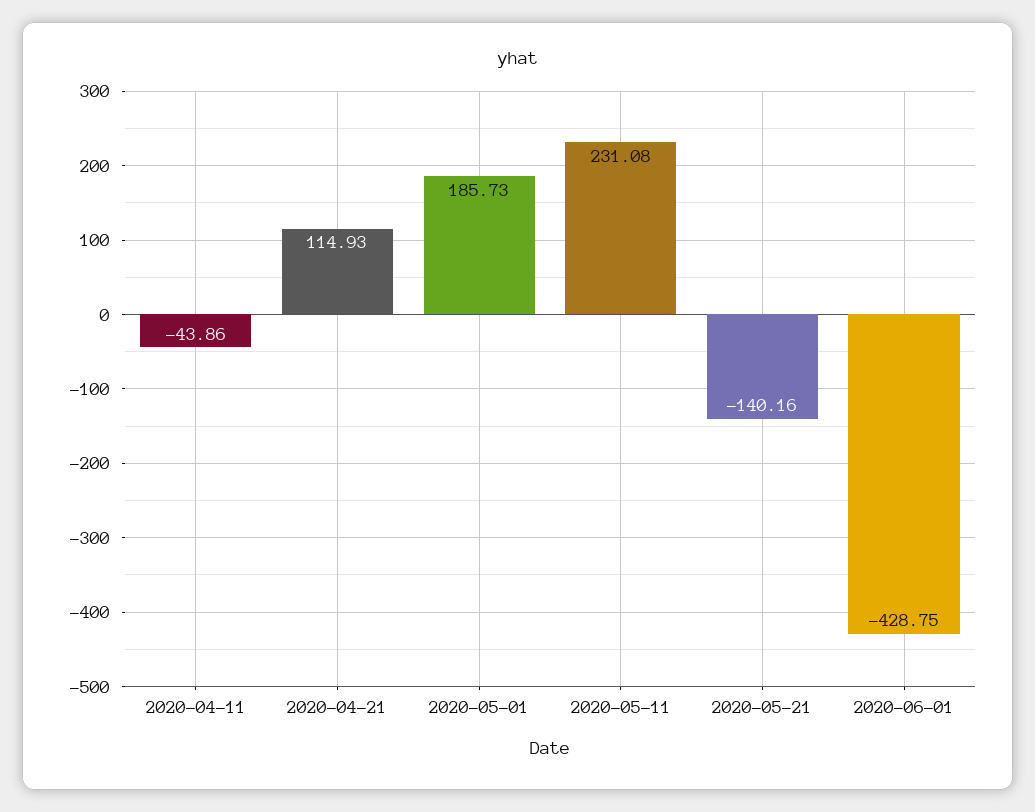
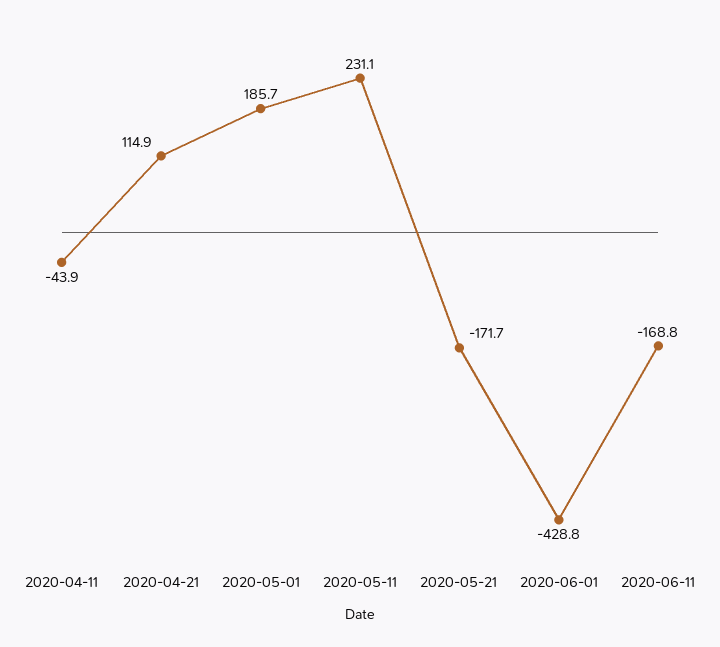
2020-05-21: -140.16 -> -171.7
2020-06-11: none -> -168.8

